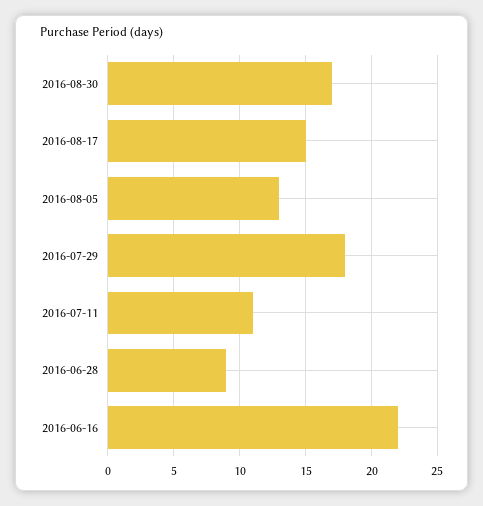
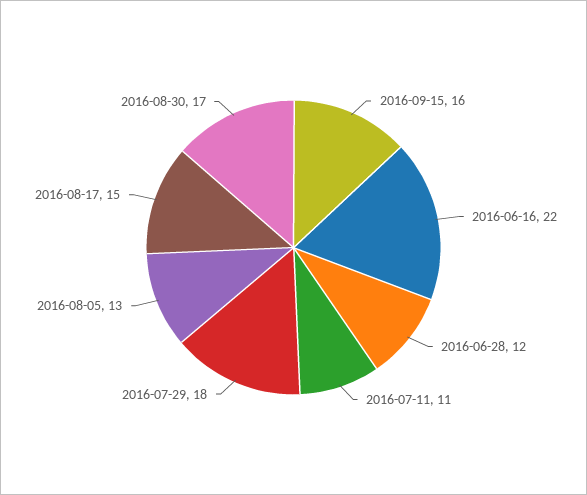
2016-06-28: 9 -> 12
2016-09-15: none -> 16

